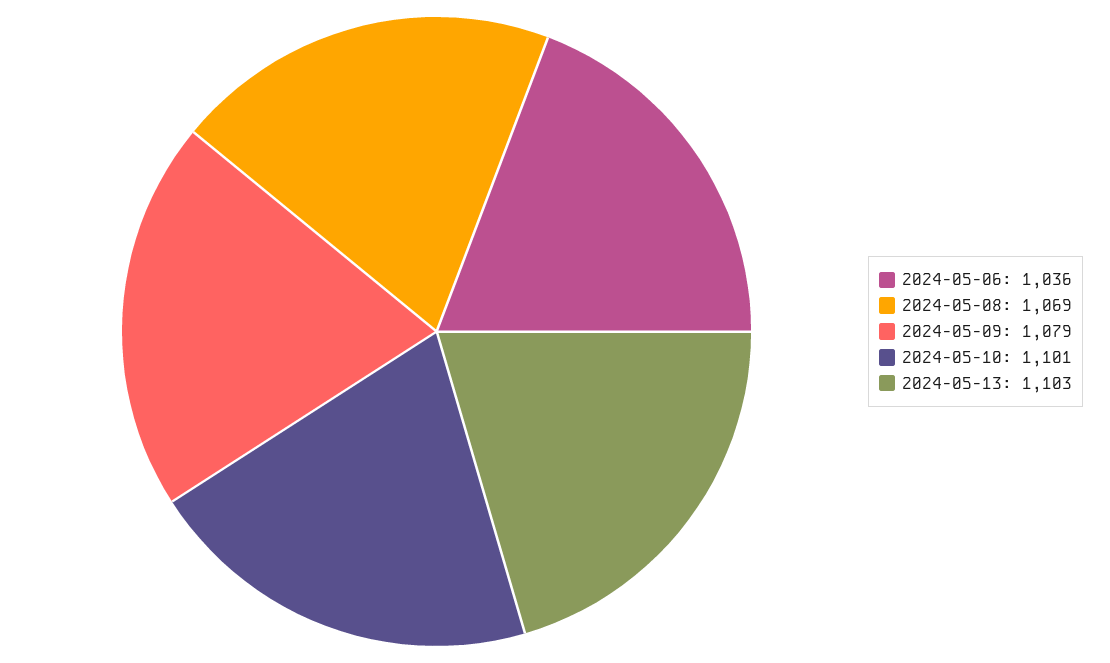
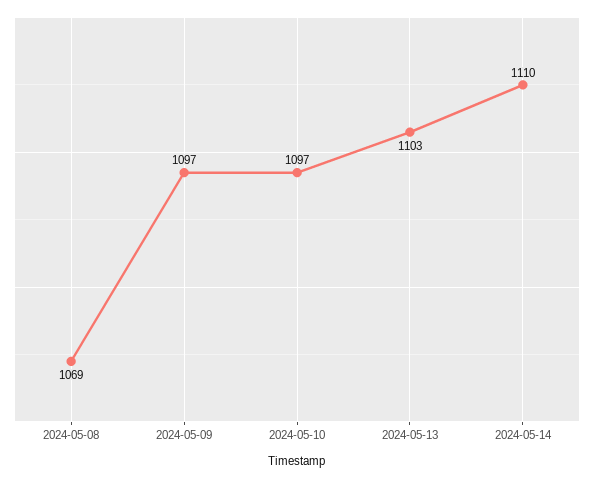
2024-05-06: 1036 -> none
2024-05-09: 1079 -> 1097
2024-05-10: 1101 -> 1097
2024-05-14: none -> 1110

